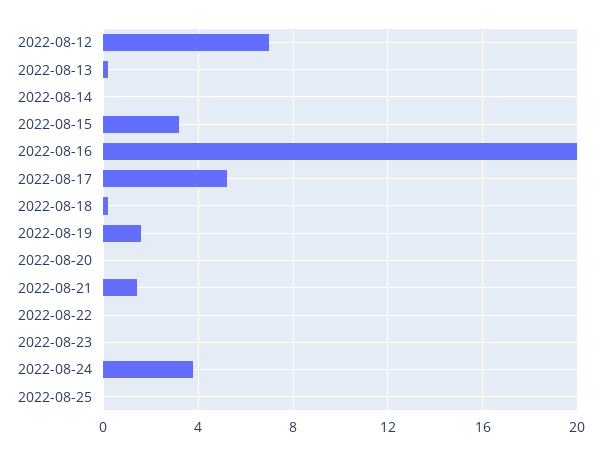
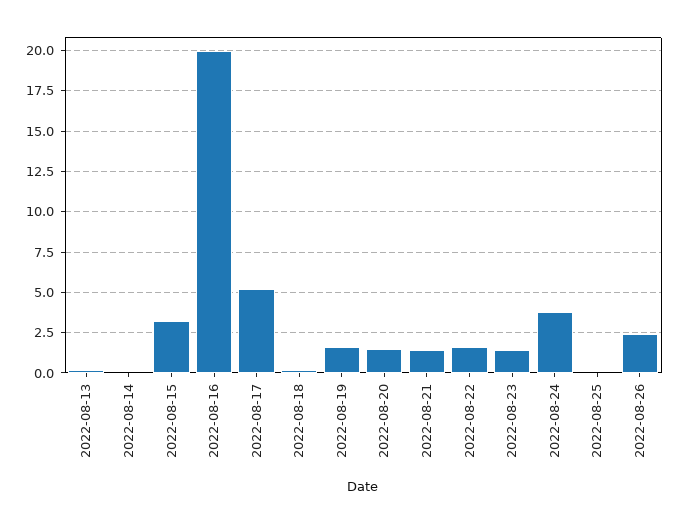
2022-08-12: 7 -> none
2022-08-20: 0 -> 1.5
2022-08-22: 0 -> 1.5
2022-08-23: 0 -> 1.5
2022-08-26: none -> 2.5

